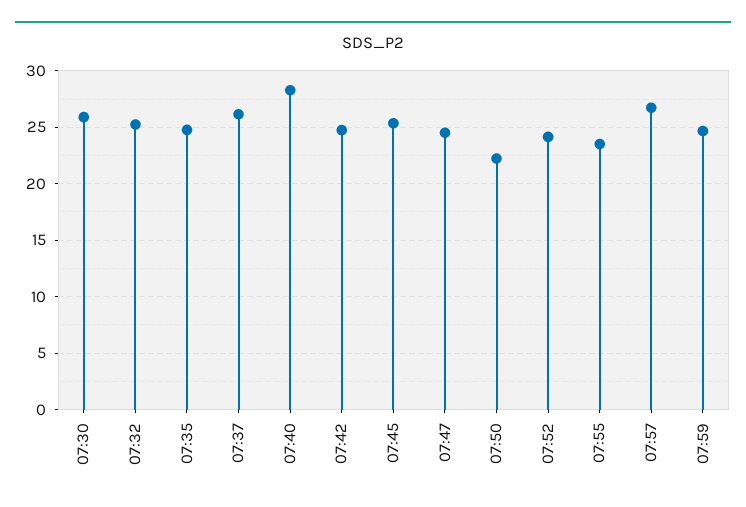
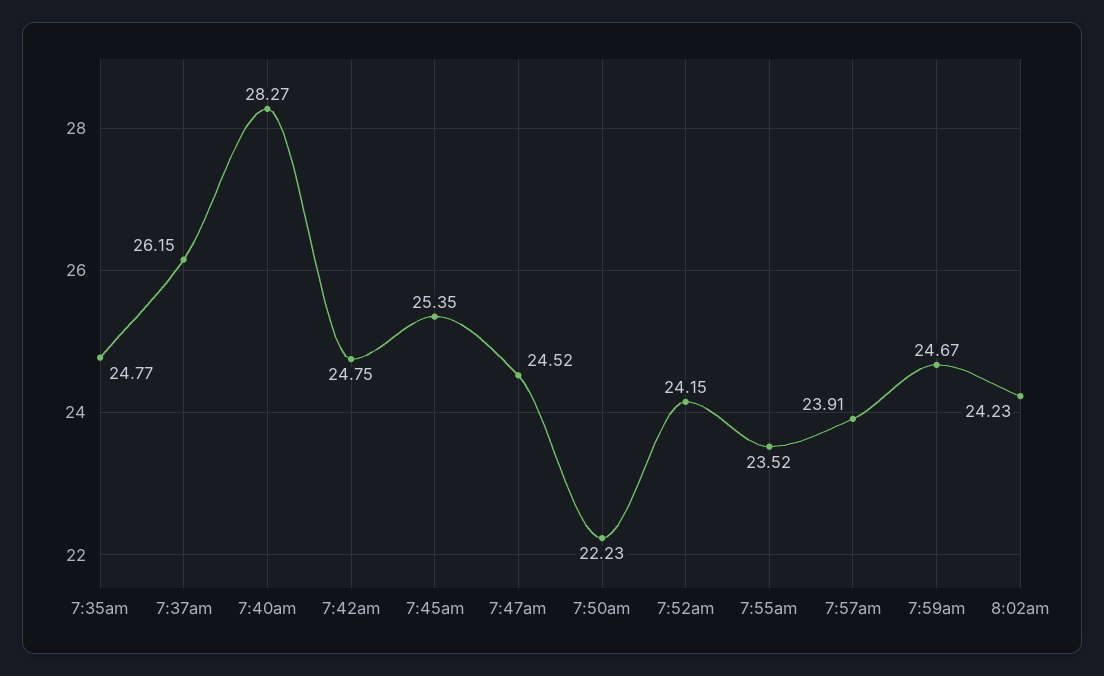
07:30: 26 -> none
07:32: 25 -> none
07:57: 27 -> 23.91
8:02am: none -> 24.23

